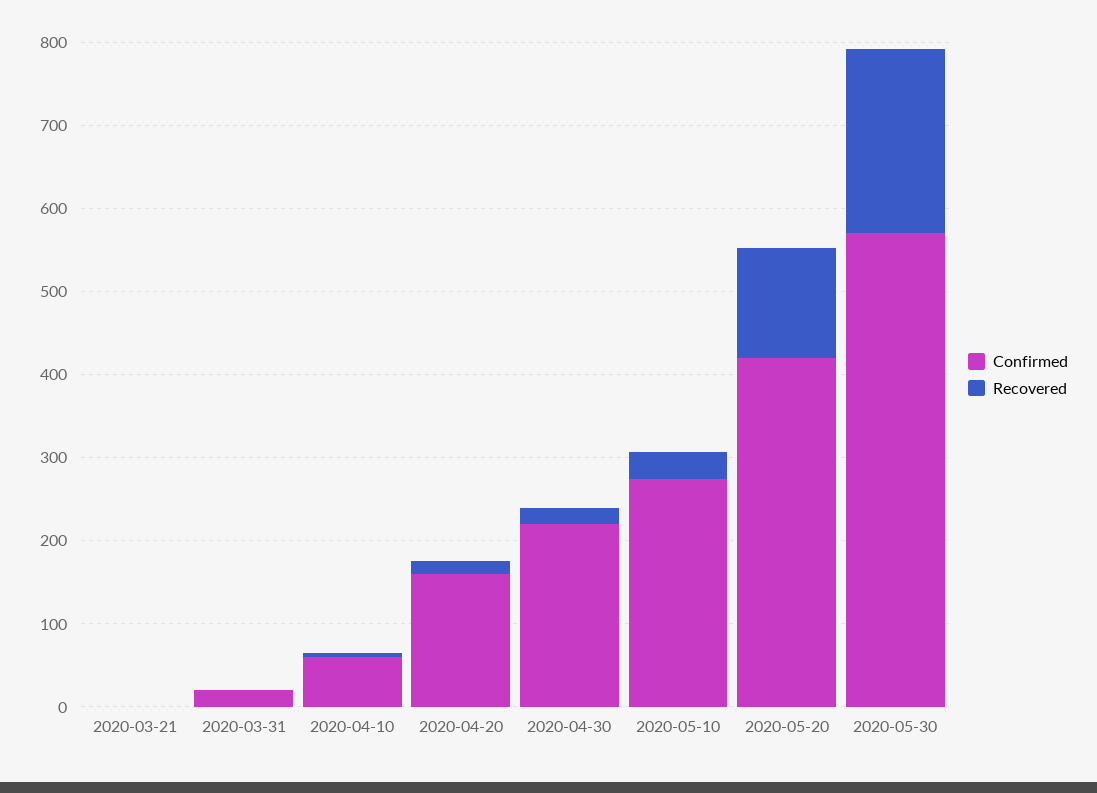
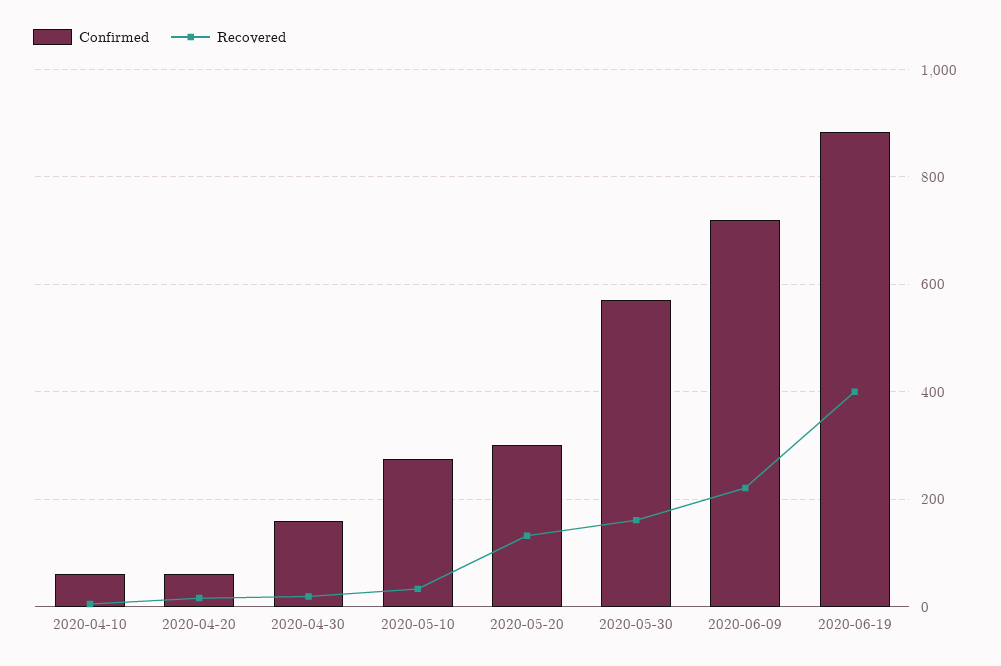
Confirmed, 2020-03-21: 0 -> none
Recovered, 2020-03-21: 0 -> none
Confirmed, 2020-03-31: 20 -> none
Recovered, 2020-03-31: 0 -> none
Confirmed, 2020-04-20: 160 -> 60
Confirmed, 2020-04-30: 220 -> 160
Confirmed, 2020-05-20: 420 -> 300
Recovered, 2020-05-30: 220 -> 160
Confirmed, 2020-06-09: none -> 720
Recovered, 2020-06-09: none -> 220
Confirmed, 2020-06-19: none -> 880
Recovered, 2020-06-19: none -> 400

